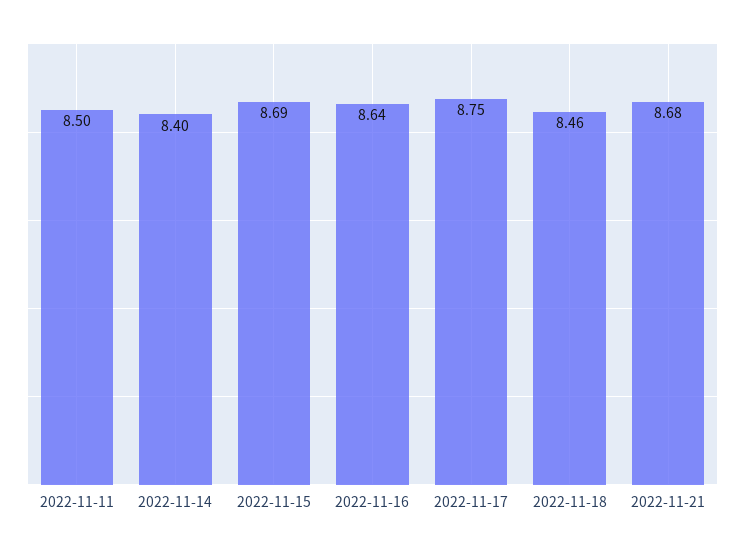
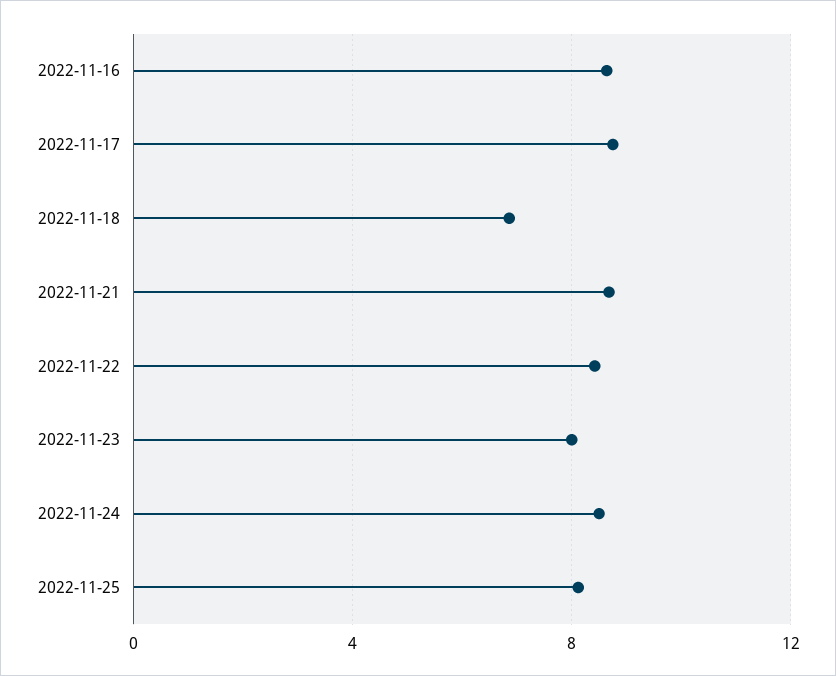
2022-11-11: 8.5 -> none
2022-11-14: 8.4 -> none
2022-11-15: 8.69 -> none
2022-11-18: 8.46 -> 7
2022-11-22: none -> 8.5
2022-11-23: none -> 8
2022-11-24: none -> 8.5
2022-11-25: none -> 8

